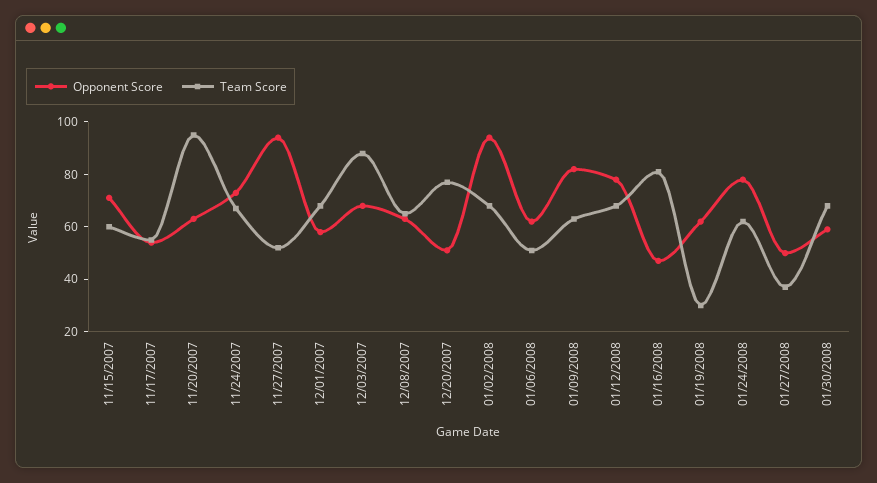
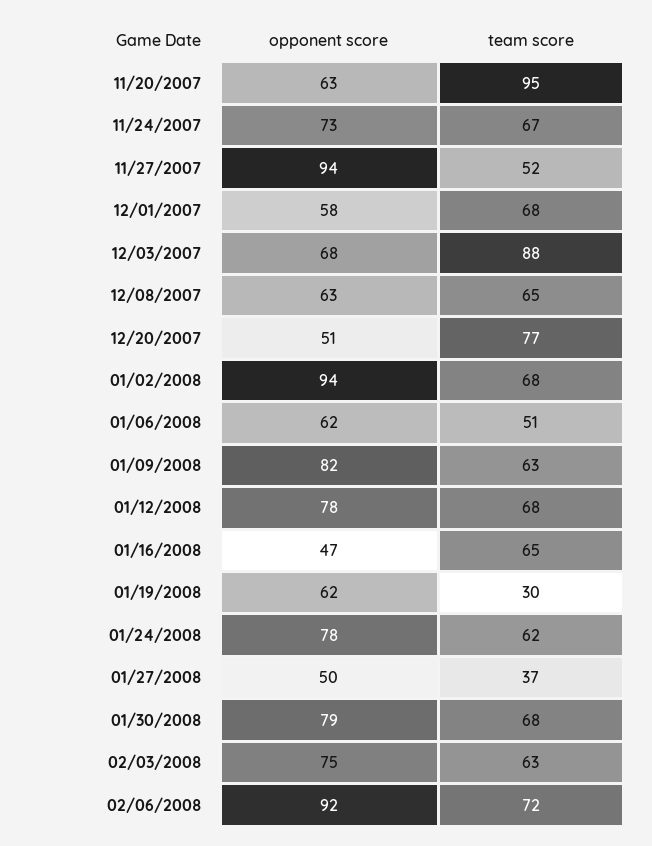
Opponent Score, 11/15/2007: 70 -> none
Team Score, 11/15/2007: 60 -> none
Opponent Score, 11/17/2007: 55 -> none
Team Score, 11/17/2007: 55 -> none
Team Score, 01/16/2008: 80 -> 65
Opponent Score, 01/30/2008: 60 -> 79
Opponent Score, 02/03/2008: none -> 75
Team Score, 02/03/2008: none -> 63
Opponent Score, 02/06/2008: none -> 92
Team Score, 02/06/2008: none -> 72

